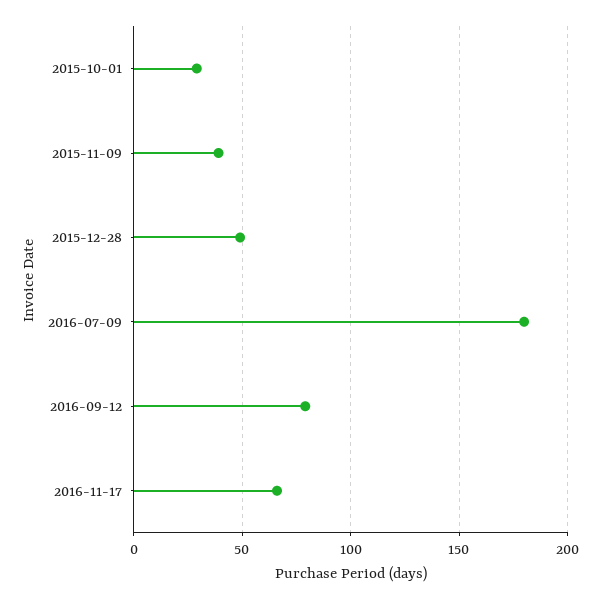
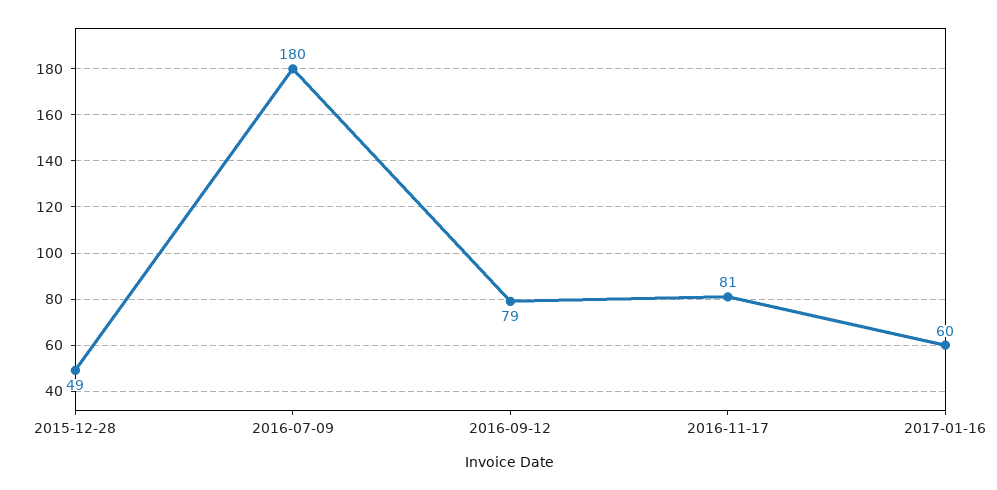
2015-10-01: 30 -> none
2015-11-09: 40 -> none
2016-11-17: 65 -> 81
2017-01-16: none -> 60

